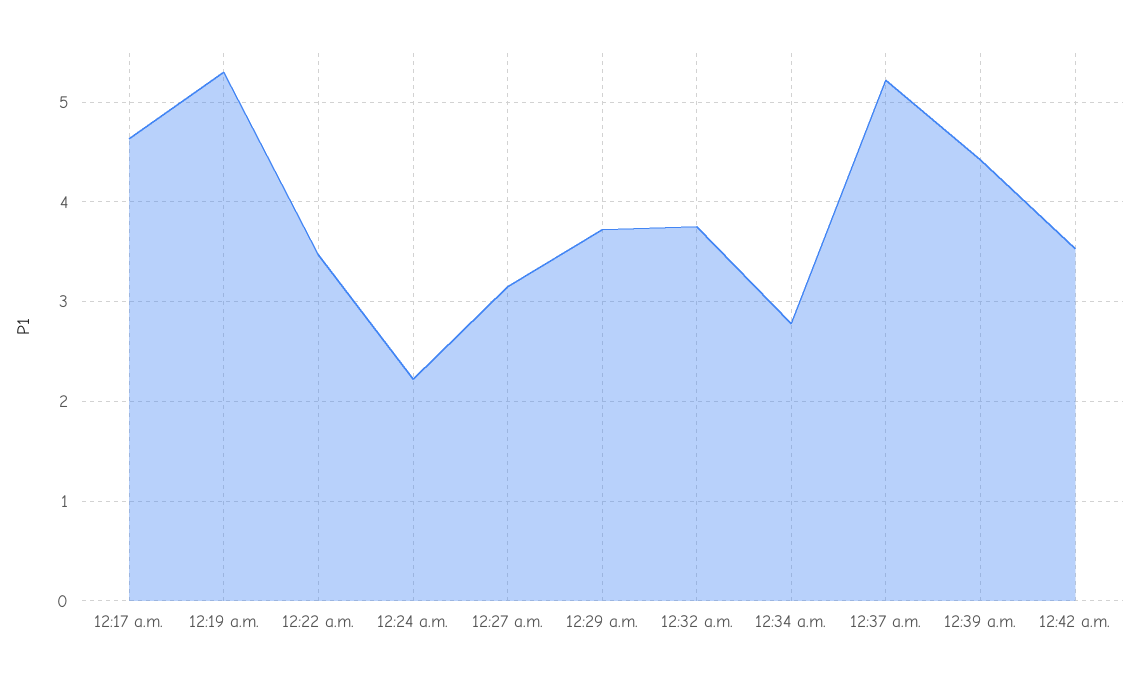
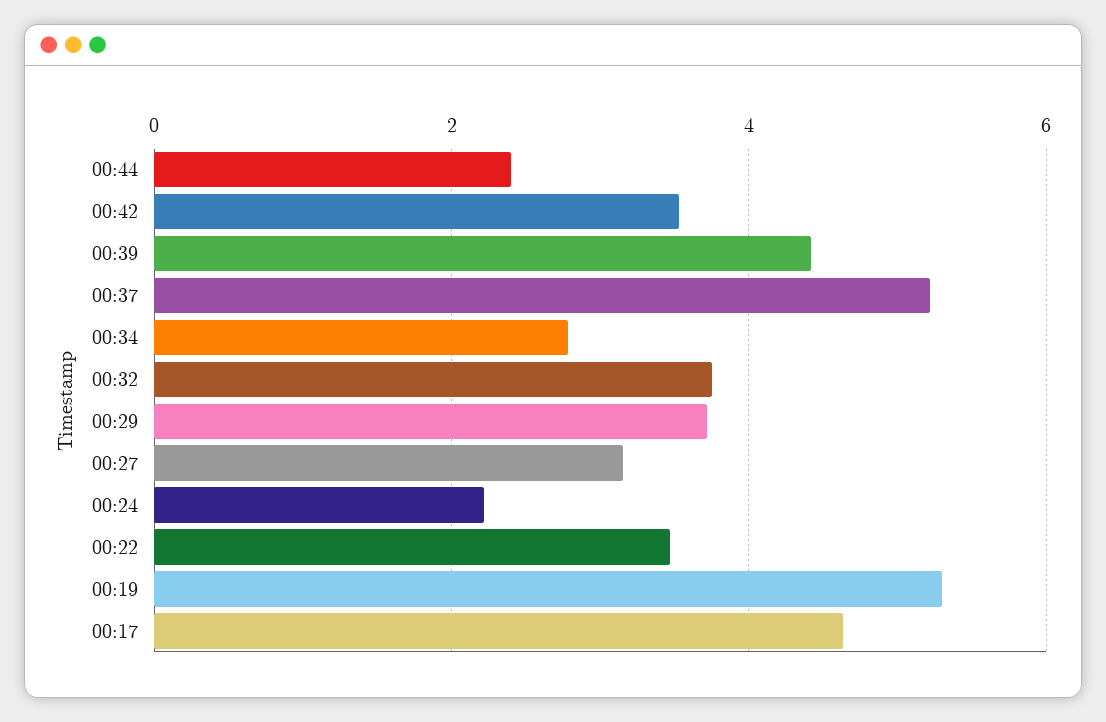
00:44: none -> 2.4

